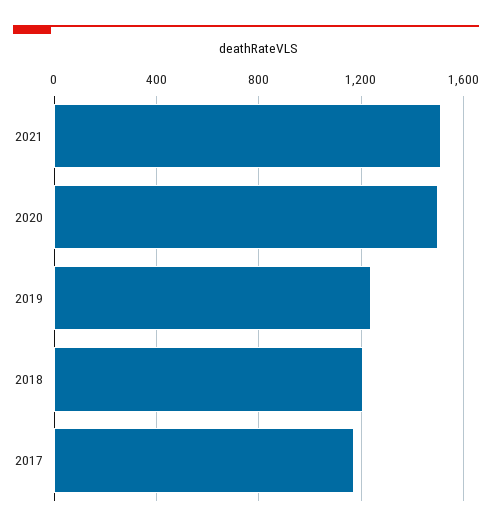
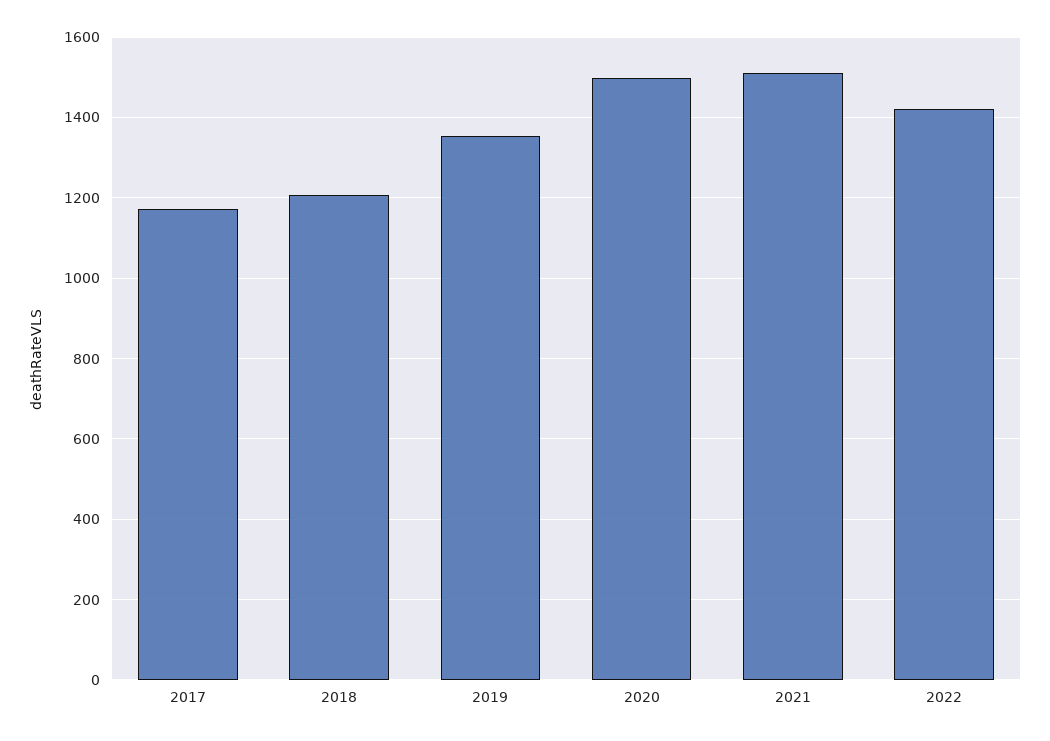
2019: 1250 -> 1360
2022: none -> 1420

